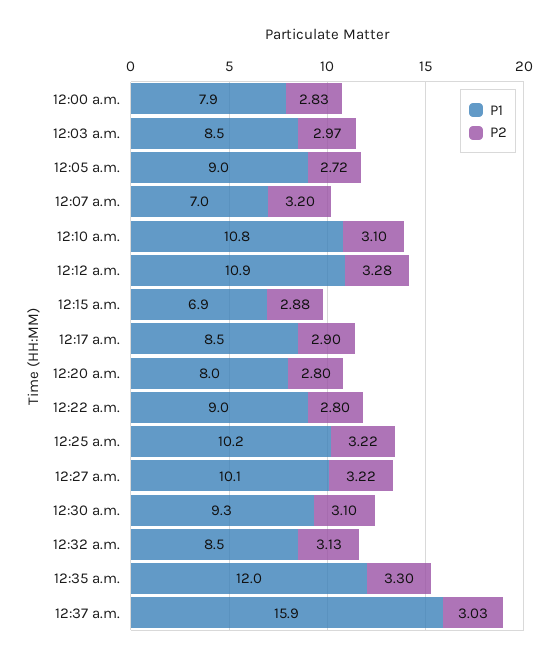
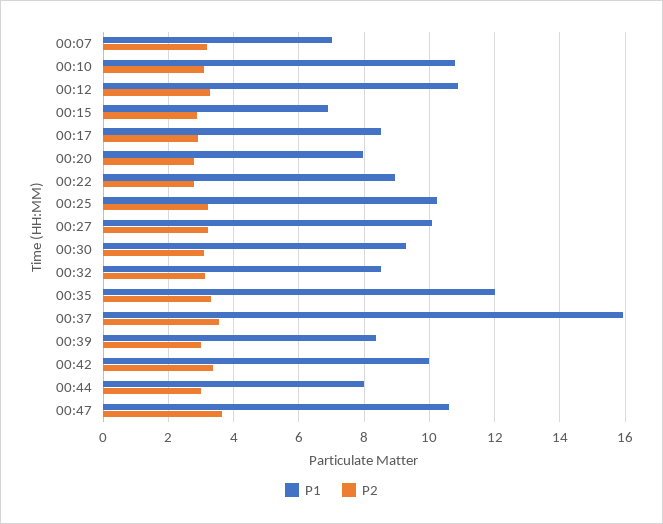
P1, 12:00 a.m.: 7.9 -> none
P2, 12:00 a.m.: 2.83 -> none
P1, 12:03 a.m.: 8.5 -> none
P2, 12:03 a.m.: 2.97 -> none
P1, 12:05 a.m.: 9 -> none
P2, 12:05 a.m.: 2.72 -> none
P2, 12:37 a.m.: 3.03 -> 3.6
P1, 00:39: none -> 8.4
P2, 00:39: none -> 3
P1, 00:42: none -> 10
P2, 00:42: none -> 3.4
P1, 00:44: none -> 8
P2, 00:44: none -> 3
P1, 00:47: none -> 10.6
P2, 00:47: none -> 3.6

